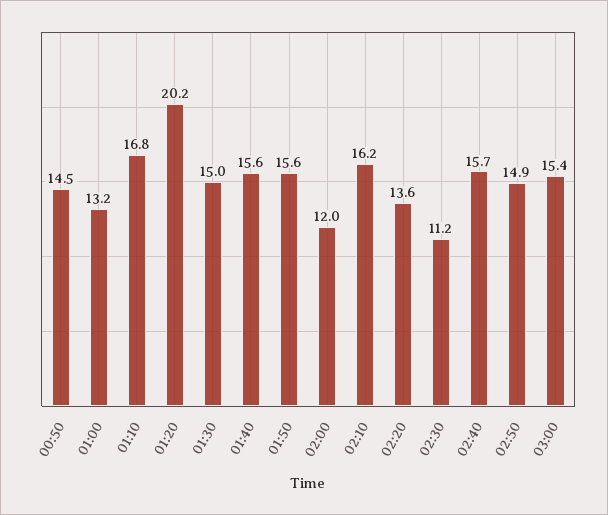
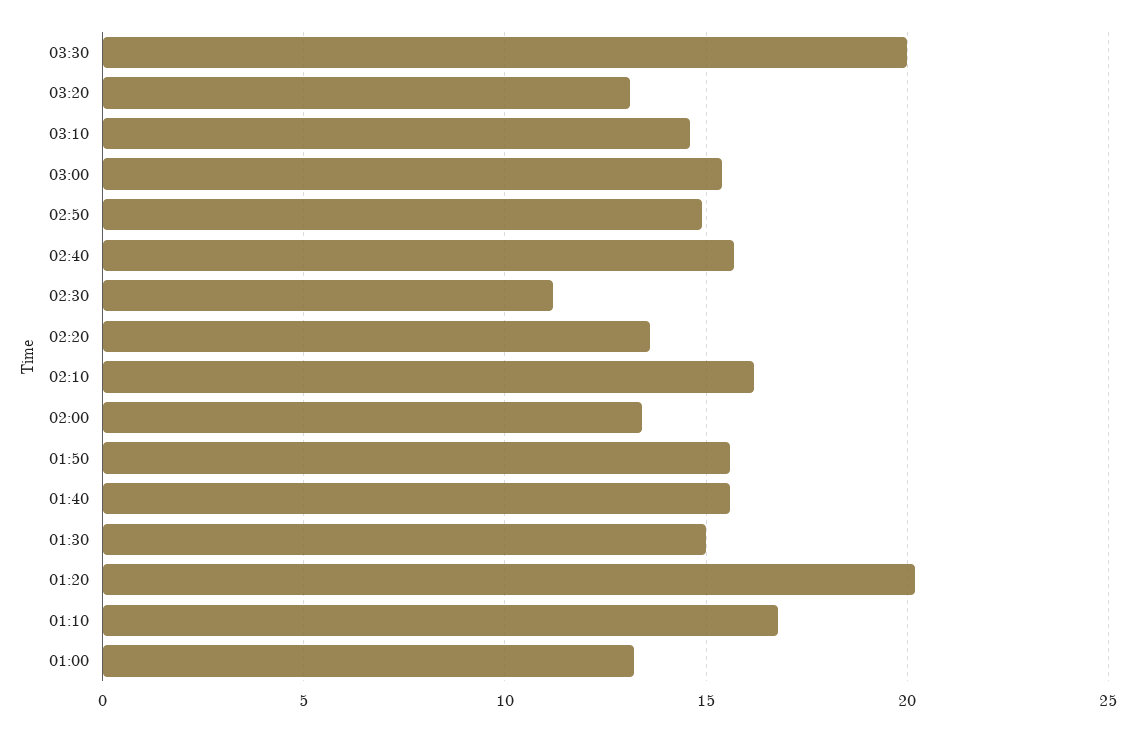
00:50: 14.5 -> none
02:00: 12 -> 13.5
03:30: none -> 20
03:20: none -> 13
03:10: none -> 14.5

